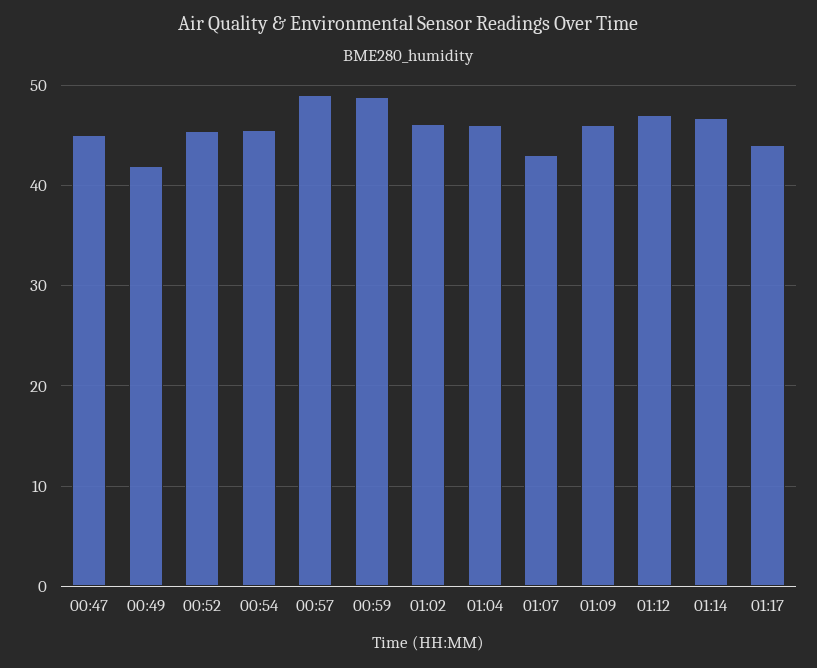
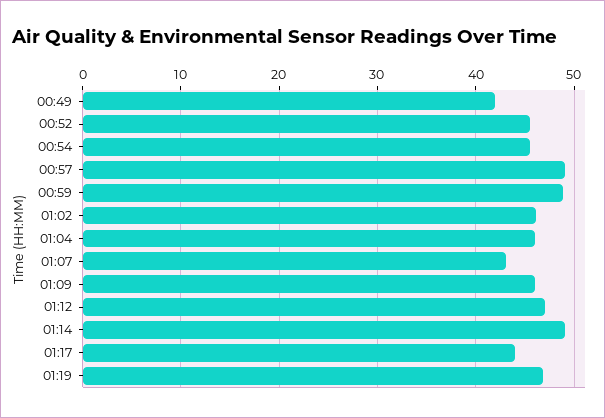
00:47: 45 -> none
01:14: 47 -> 49
01:19: none -> 47

